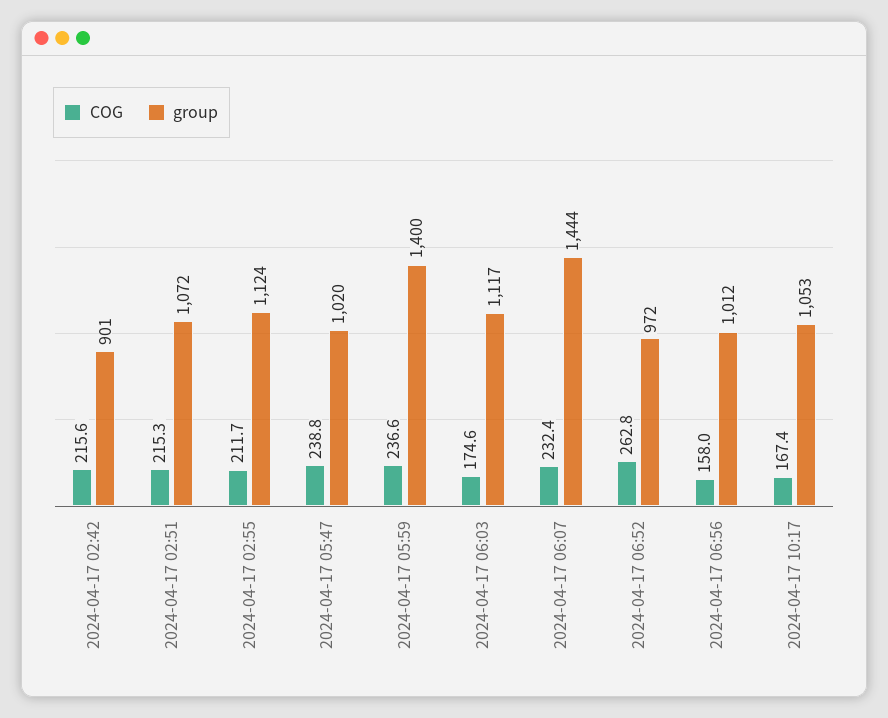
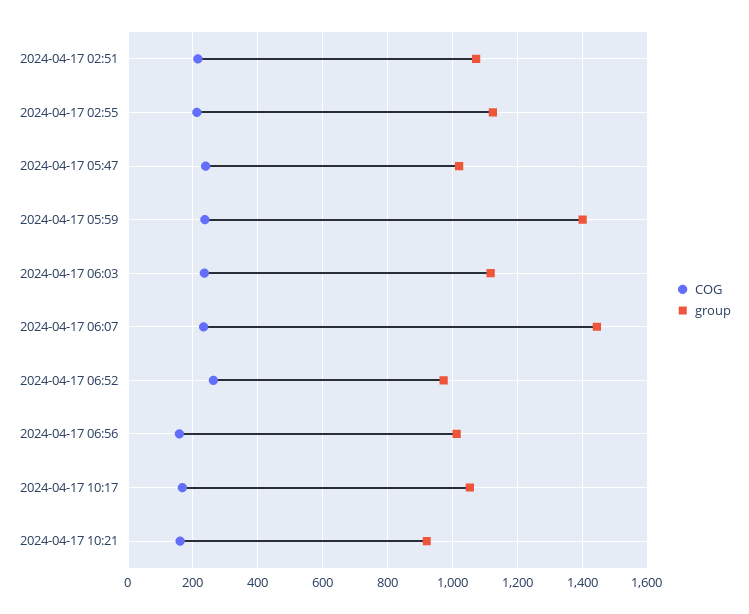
COG, 2024-04-17 02:42: 215.6 -> none
group, 2024-04-17 02:42: 901 -> none
COG, 2024-04-17 06:03: 174.6 -> 240
COG, 2024-04-17 10:21: none -> 160
group, 2024-04-17 10:21: none -> 920

